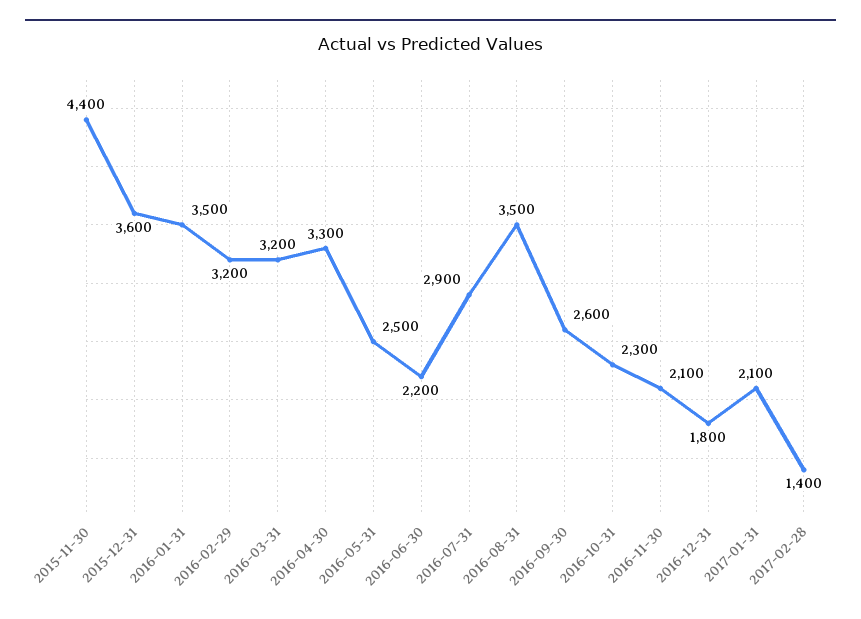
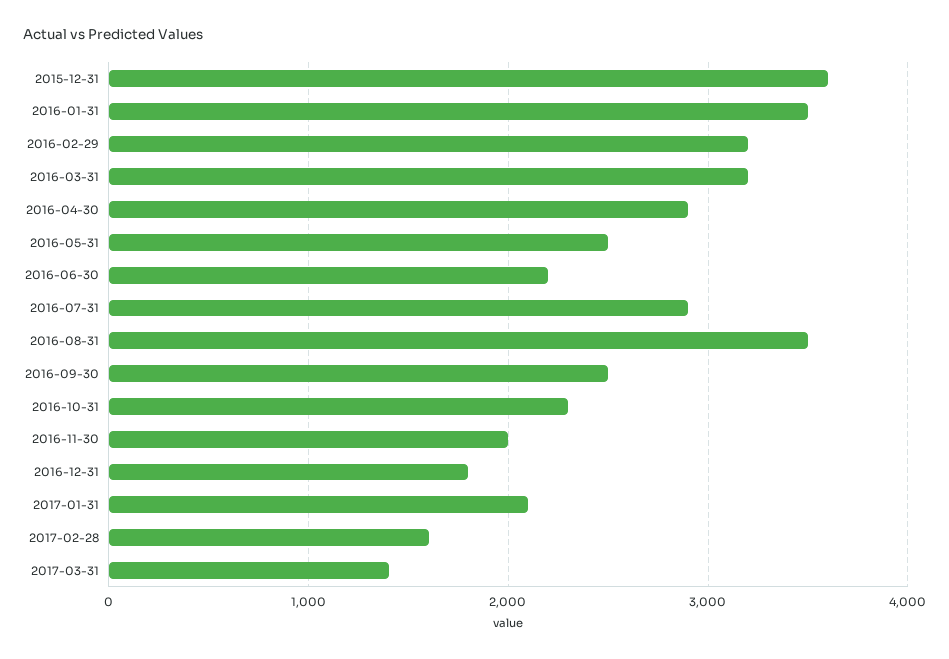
2015-11-30: 4400 -> none
2016-04-30: 3300 -> 2900
2016-09-30: 2600 -> 2500
2016-11-30: 2100 -> 2000
2017-02-28: 1400 -> 1600
2017-03-31: none -> 1400

